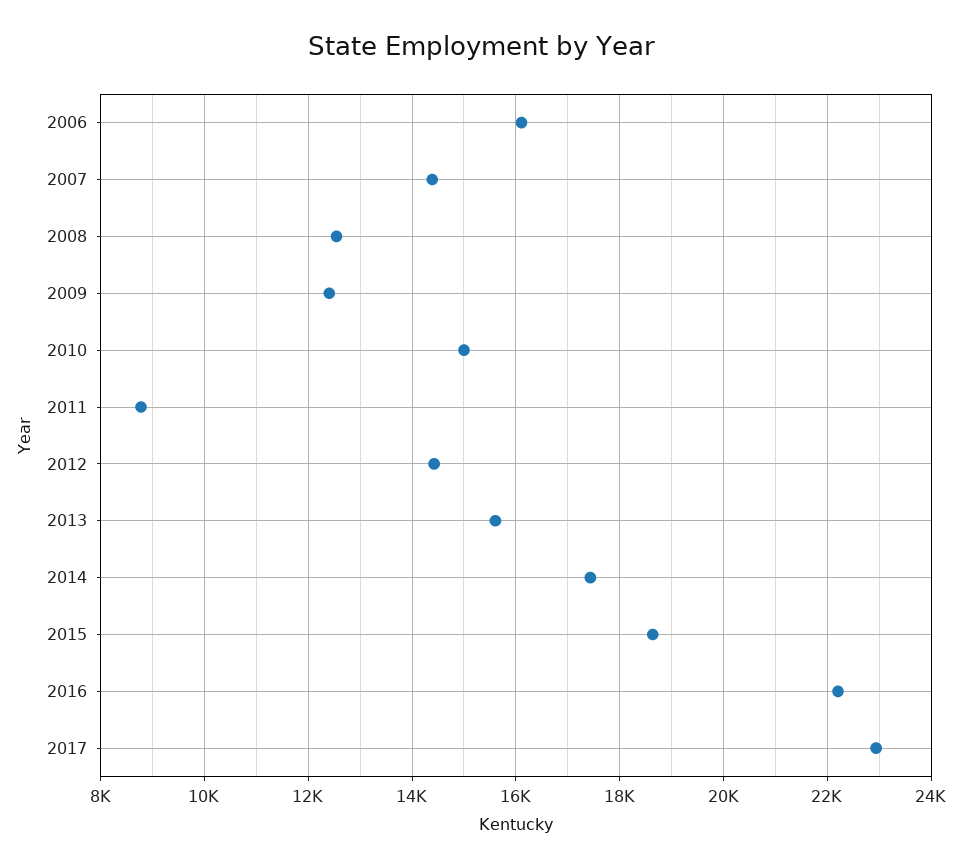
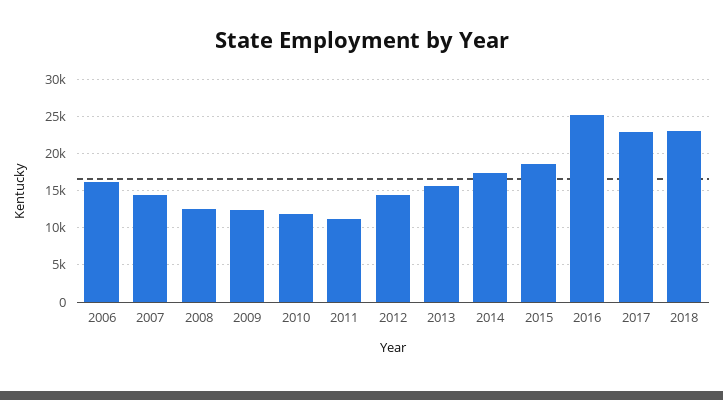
2010: 15000 -> 12000
2011: 8800 -> 11000
2016: 22200 -> 25000
2018: none -> 23000

